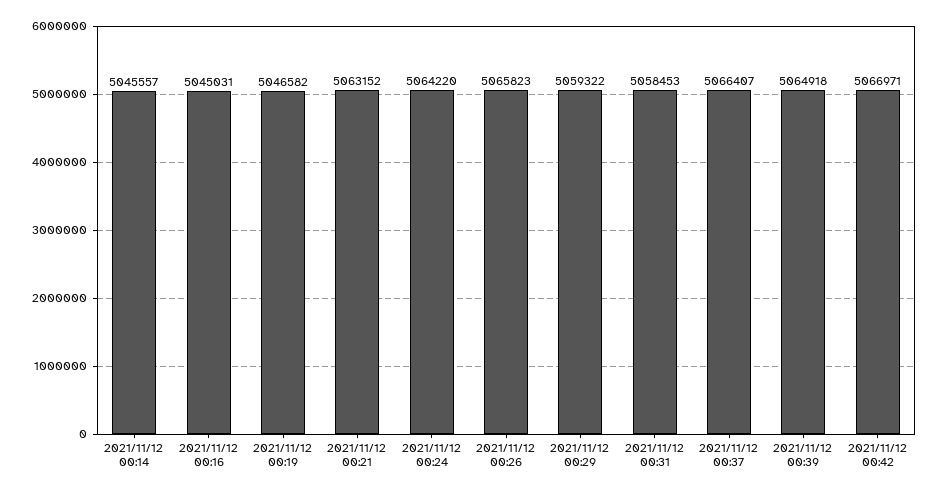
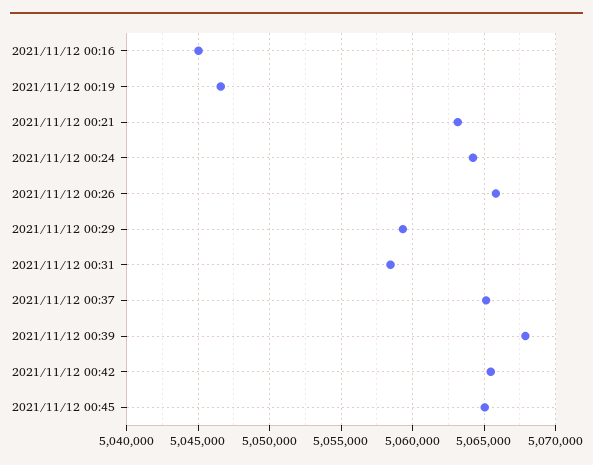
2021/11/12 00:14: 5045557 -> none
2021/11/12 00:37: 5066407 -> 5065000
2021/11/12 00:39: 5064918 -> 5068000
2021/11/12 00:42: 5066971 -> 5065500
2021/11/12 00:45: none -> 5065000

